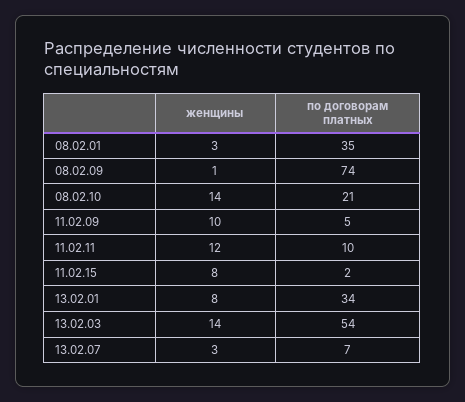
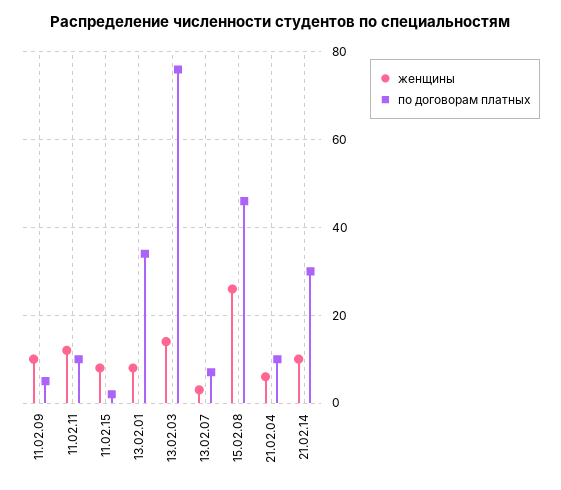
женщины, 08.02.01: 3 -> none
по договорам платных, 08.02.01: 35 -> none
женщины, 08.02.09: 1 -> none
по договорам платных, 08.02.09: 74 -> none
женщины, 08.02.10: 14 -> none
по договорам платных, 08.02.10: 21 -> none
по договорам платных, 13.02.03: 54 -> 75
женщины, 15.02.08: none -> 25
по договорам платных, 15.02.08: none -> 45
женщины, 21.02.04: none -> 5
по договорам платных, 21.02.04: none -> 10
женщины, 21.02.14: none -> 10
по договорам платных, 21.02.14: none -> 30

